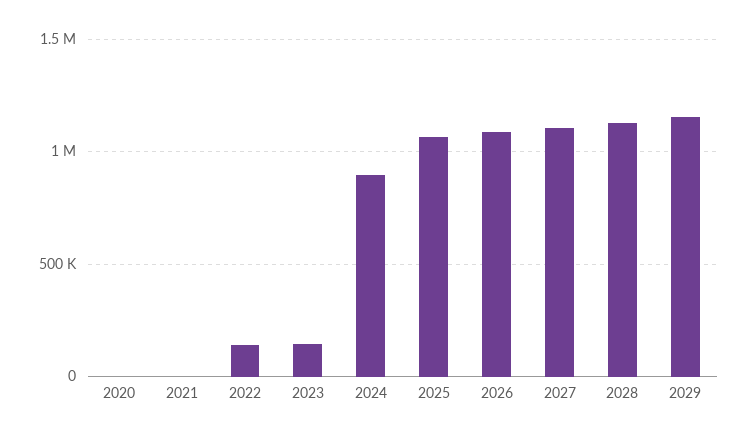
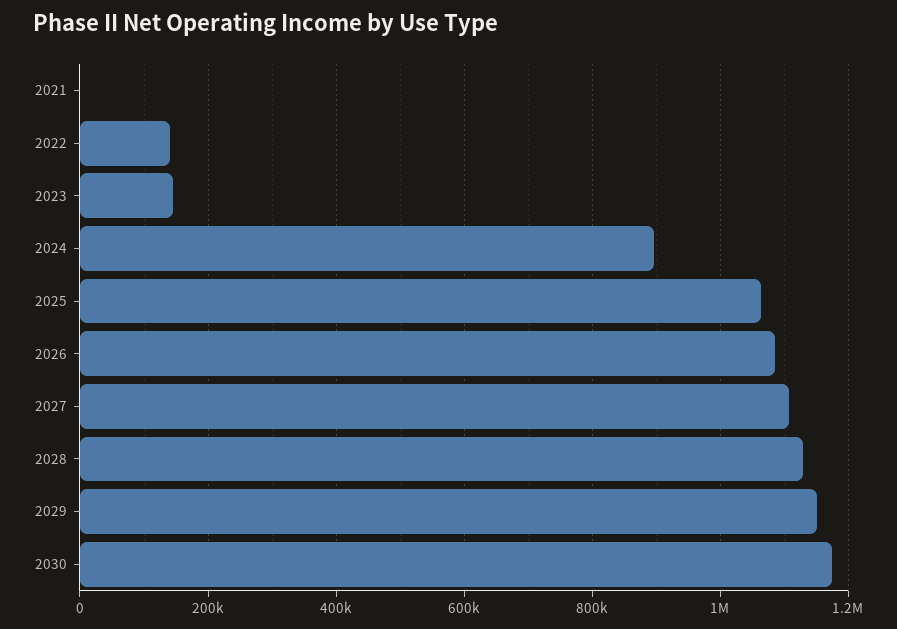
2020: 0 -> none
2030: none -> 1180000

